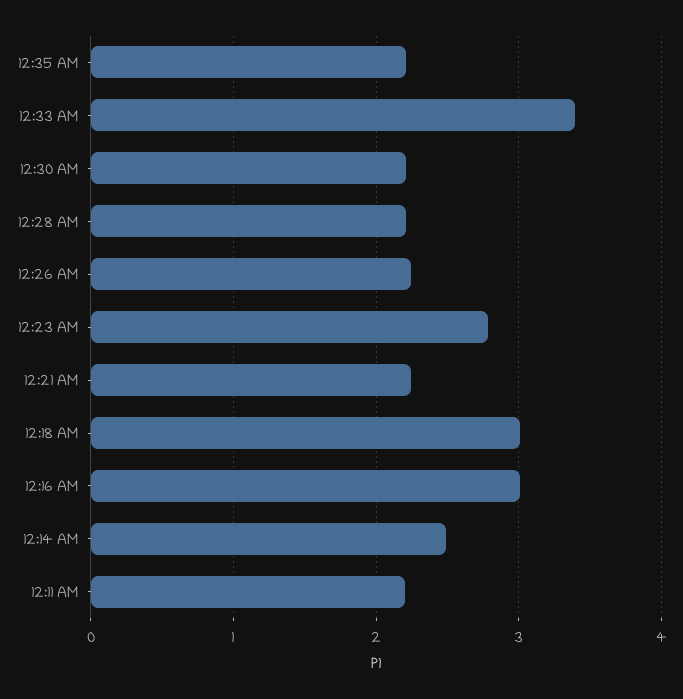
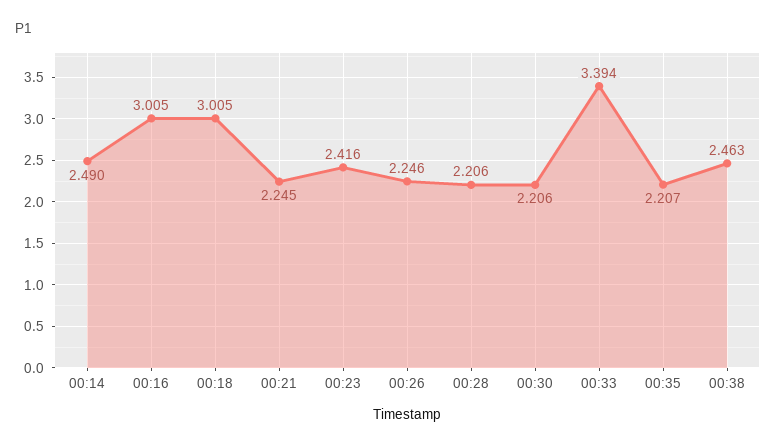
12:23 AM: 2.8 -> 2.416
12:11 AM: 2.2 -> none
00:38: none -> 2.463

